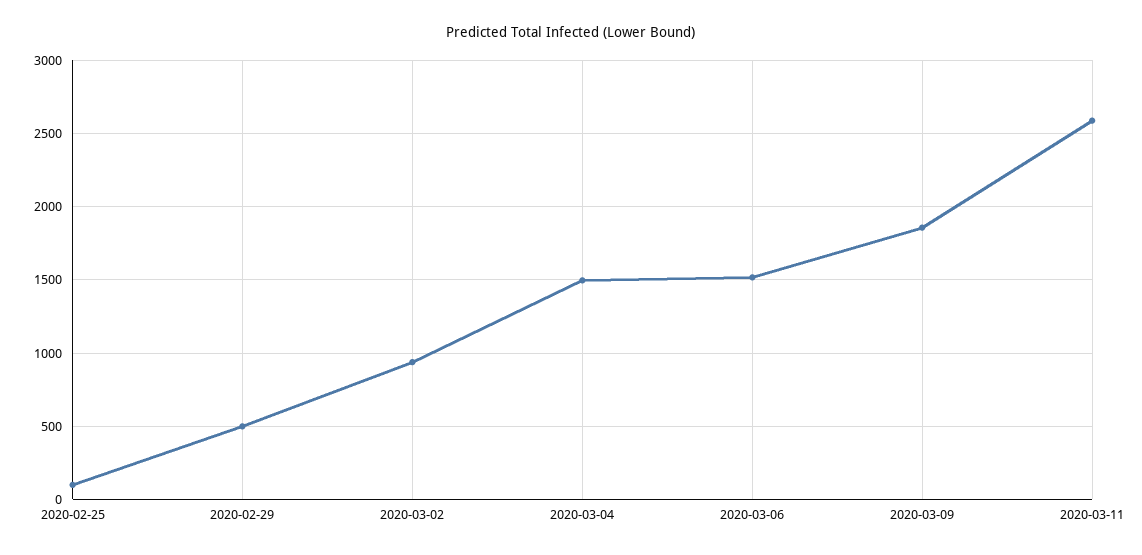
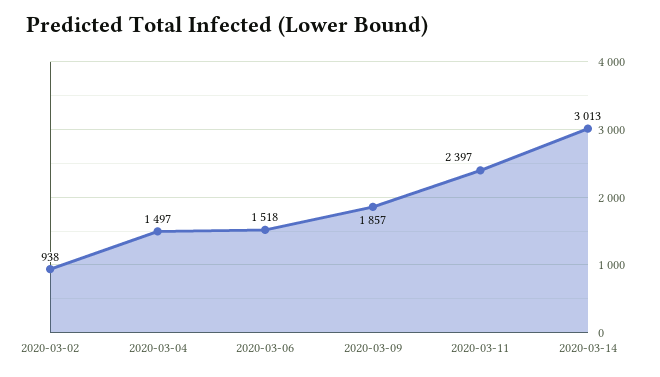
2020-02-25: 100 -> none
2020-02-29: 500 -> none
2020-03-11: 2600 -> 2397
2020-03-14: none -> 3013

